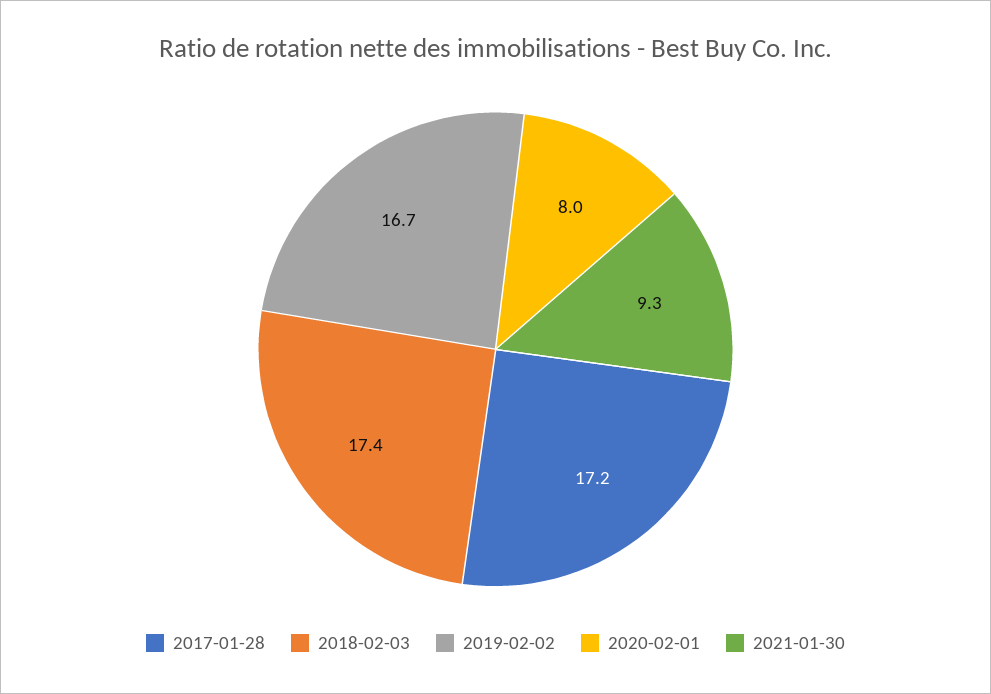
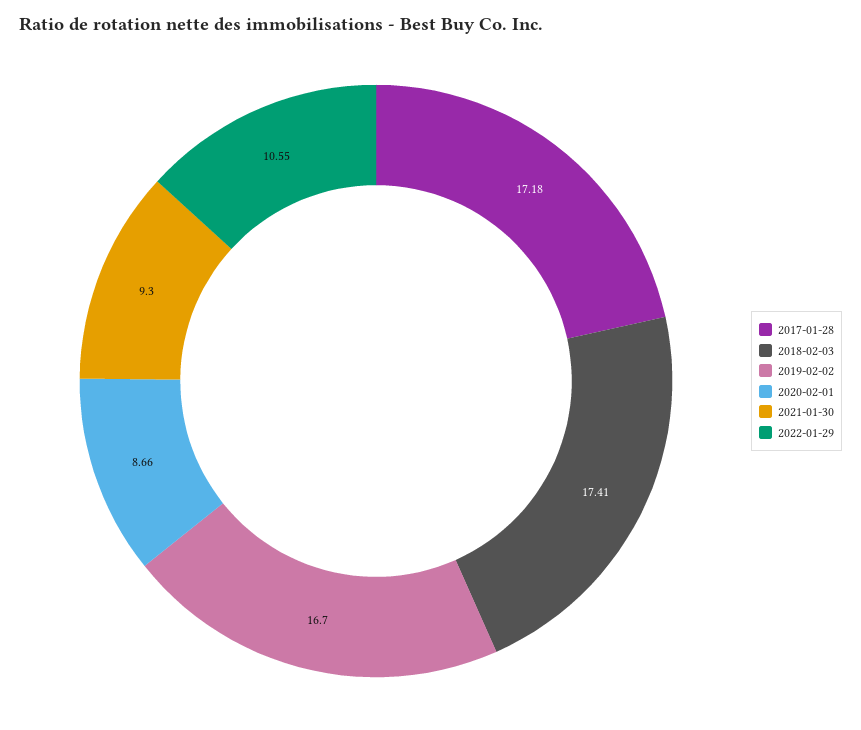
2020-02-01: 8 -> 8.66
2022-01-29: none -> 10.55

